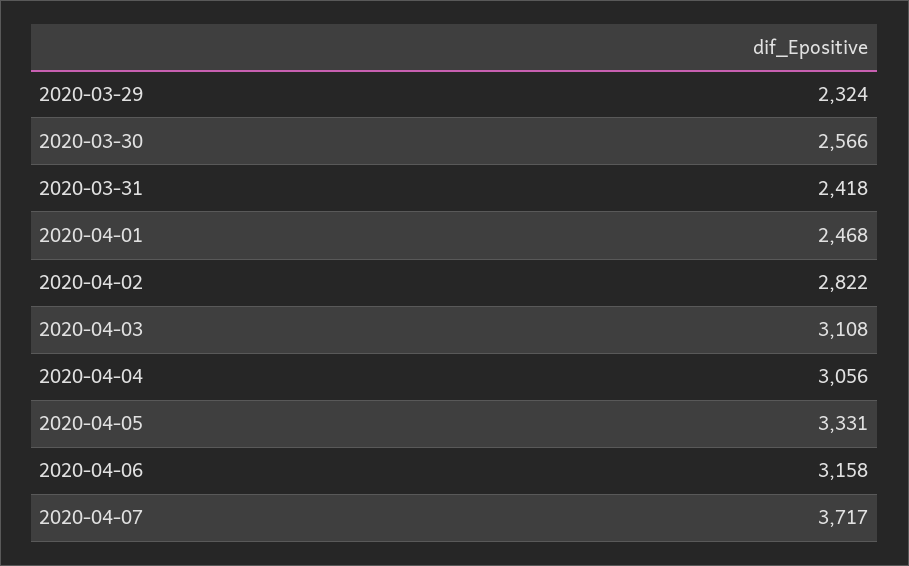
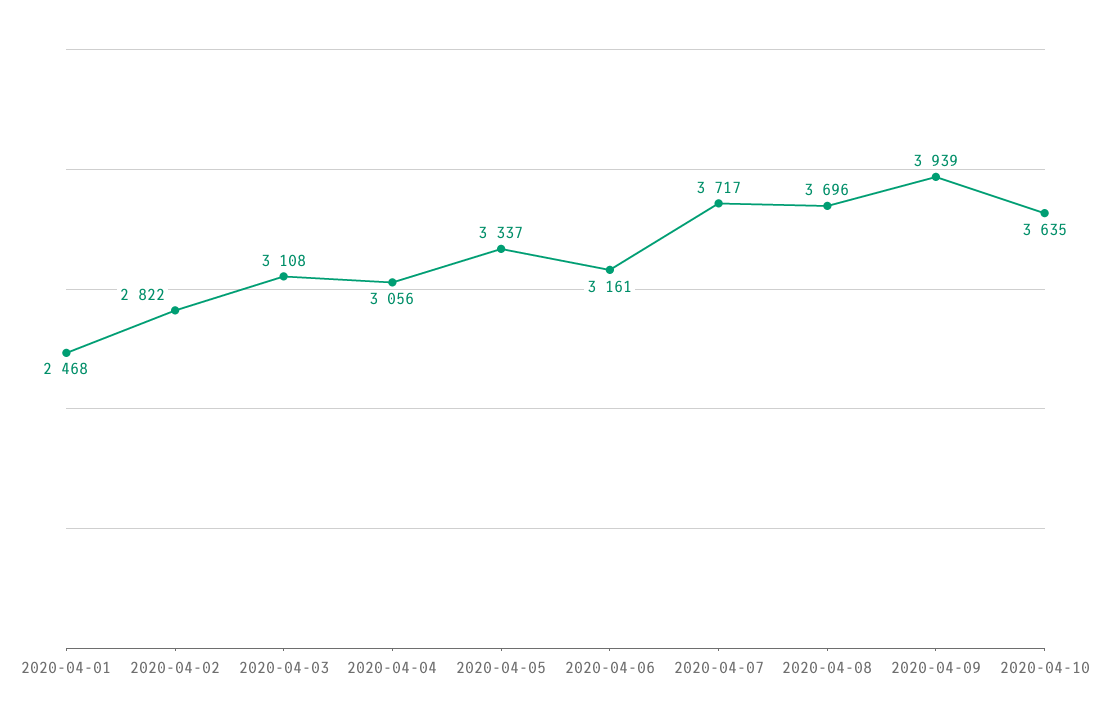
2020-03-29: 2324 -> none
2020-03-30: 2566 -> none
2020-03-31: 2418 -> none
2020-04-05: 3331 -> 3337
2020-04-06: 3158 -> 3161
2020-04-08: none -> 3696
2020-04-09: none -> 3939
2020-04-10: none -> 3635

